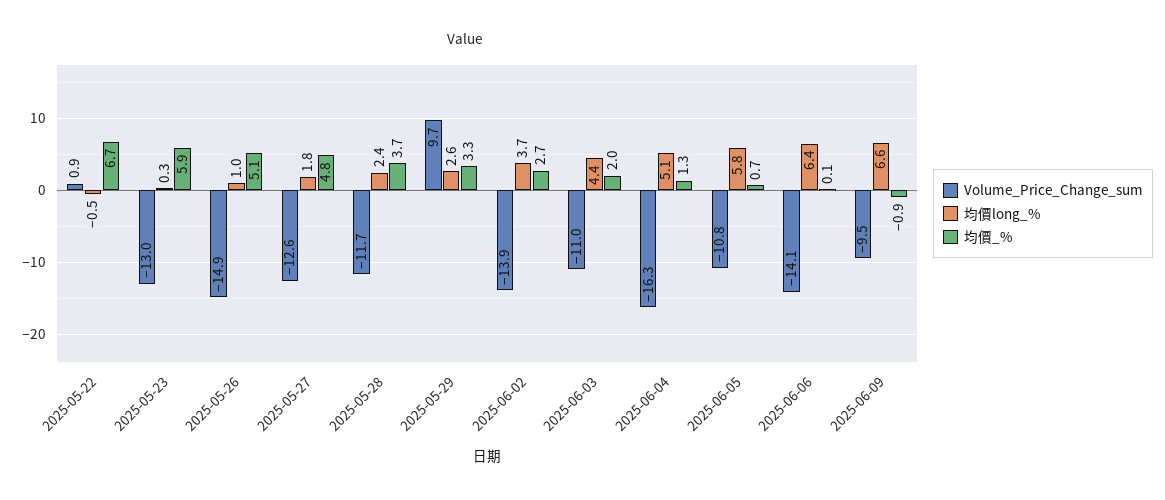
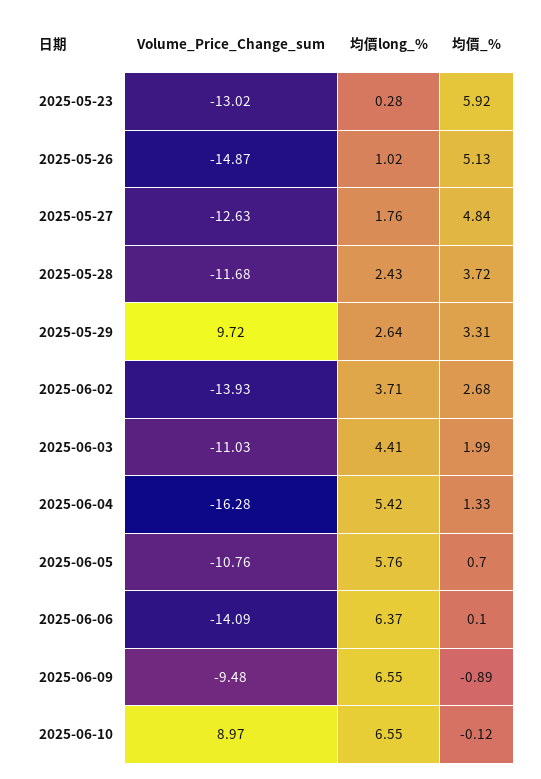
Volume_Price_Change_sum, 2025-05-22: 0.9 -> none
均價long_%, 2025-05-22: -0.5 -> none
均價_%, 2025-05-22: 6.7 -> none
均價long_%, 2025-06-04: 5.1 -> 5.42
Volume_Price_Change_sum, 2025-06-10: none -> 8.97
均價long_%, 2025-06-10: none -> 6.55
均價_%, 2025-06-10: none -> -0.12

